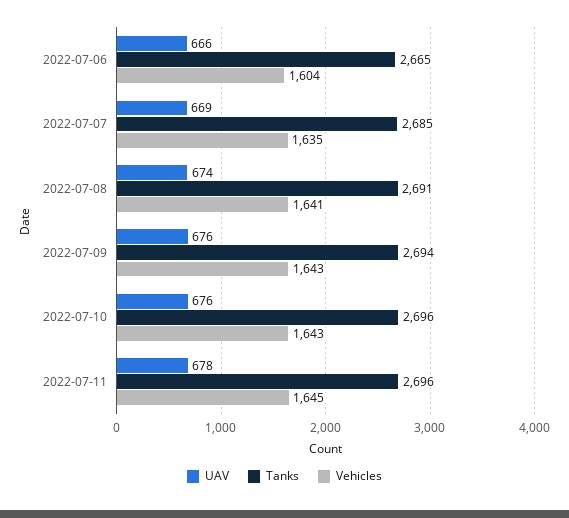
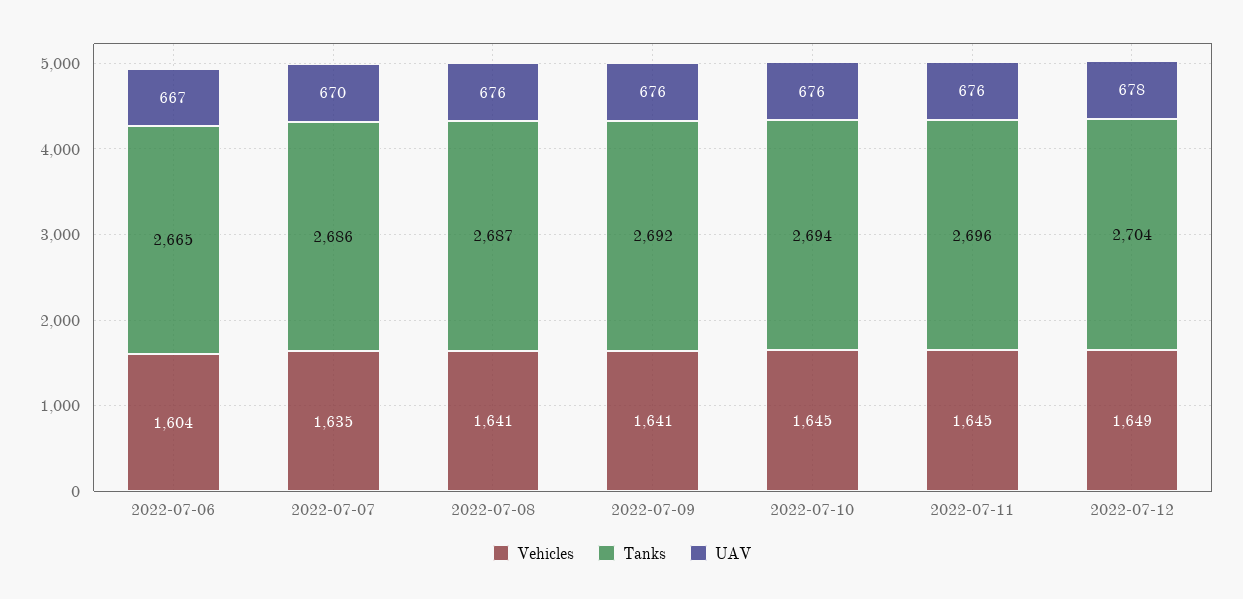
UAV, 2022-07-06: 666 -> 667
UAV, 2022-07-07: 669 -> 670
Tanks, 2022-07-07: 2685 -> 2686
UAV, 2022-07-08: 674 -> 676
Tanks, 2022-07-08: 2691 -> 2687
Tanks, 2022-07-09: 2694 -> 2692
Vehicles, 2022-07-09: 1643 -> 1641
Tanks, 2022-07-10: 2696 -> 2694
Vehicles, 2022-07-10: 1643 -> 1645
UAV, 2022-07-11: 678 -> 676
Vehicles, 2022-07-12: none -> 1649
Tanks, 2022-07-12: none -> 2704
UAV, 2022-07-12: none -> 678

